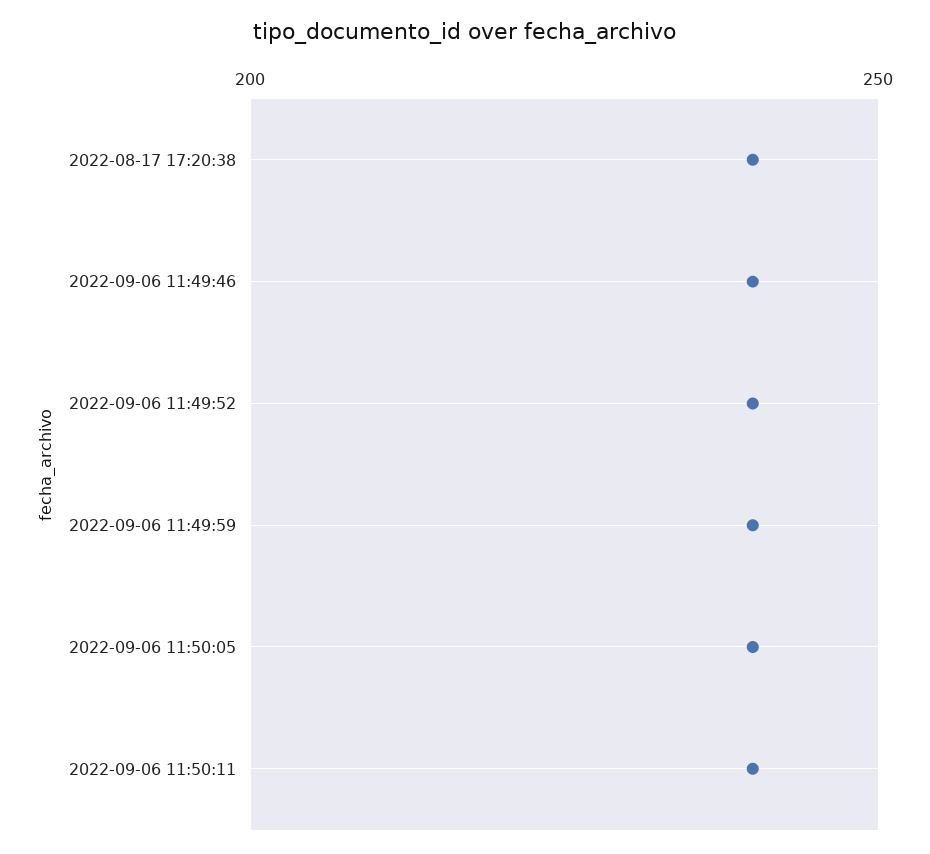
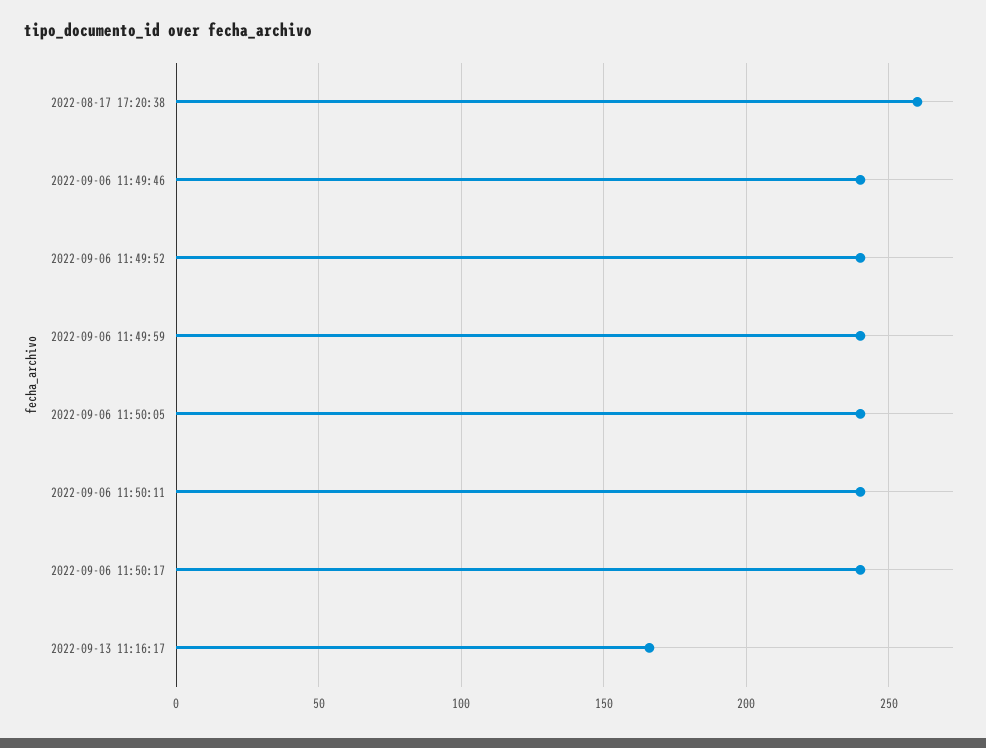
2022-08-17 17:20:38: 240 -> 260
2022-09-06 11:50:17: none -> 240
2022-09-13 11:16:17: none -> 165

